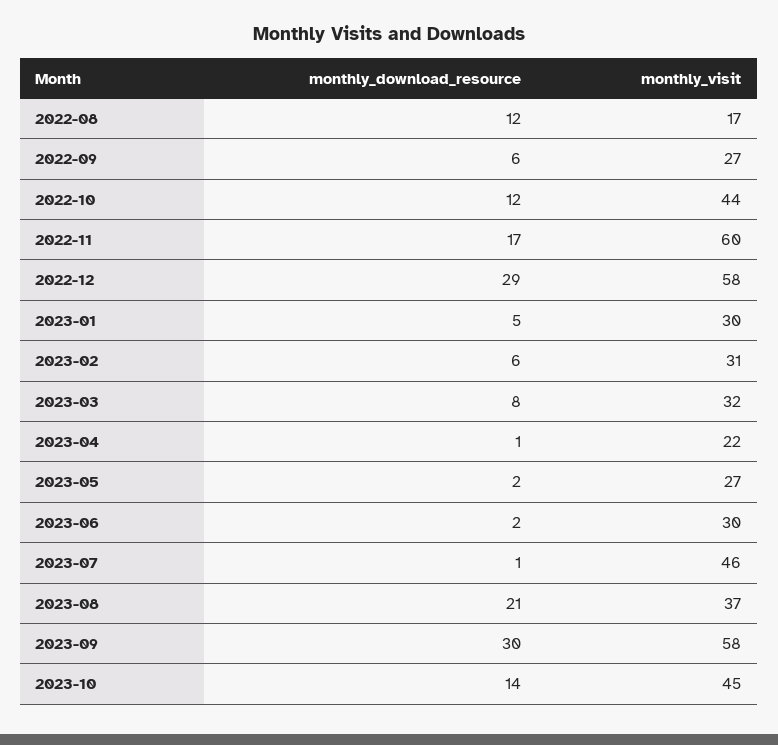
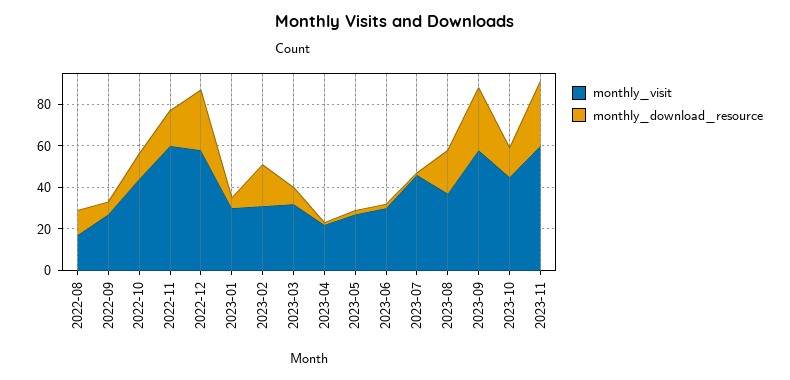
monthly_download_resource, 2023-02: 6 -> 20
monthly_visit, 2023-11: none -> 60
monthly_download_resource, 2023-11: none -> 30

